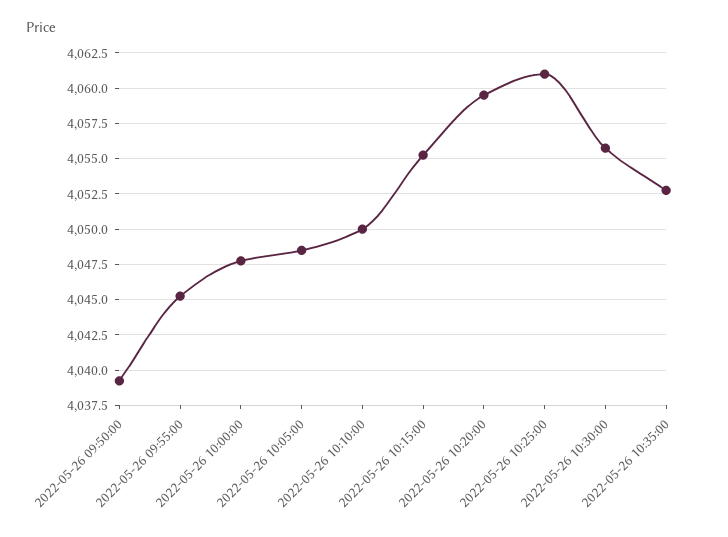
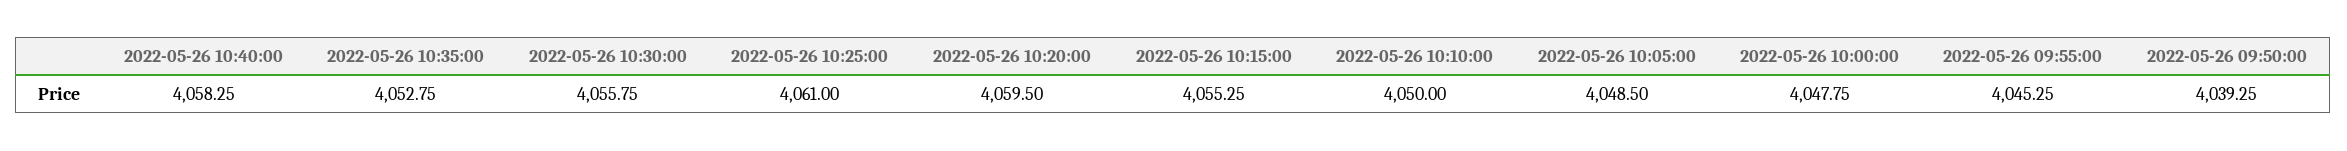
2022-05-26 10:40:00: none -> 4058.25

